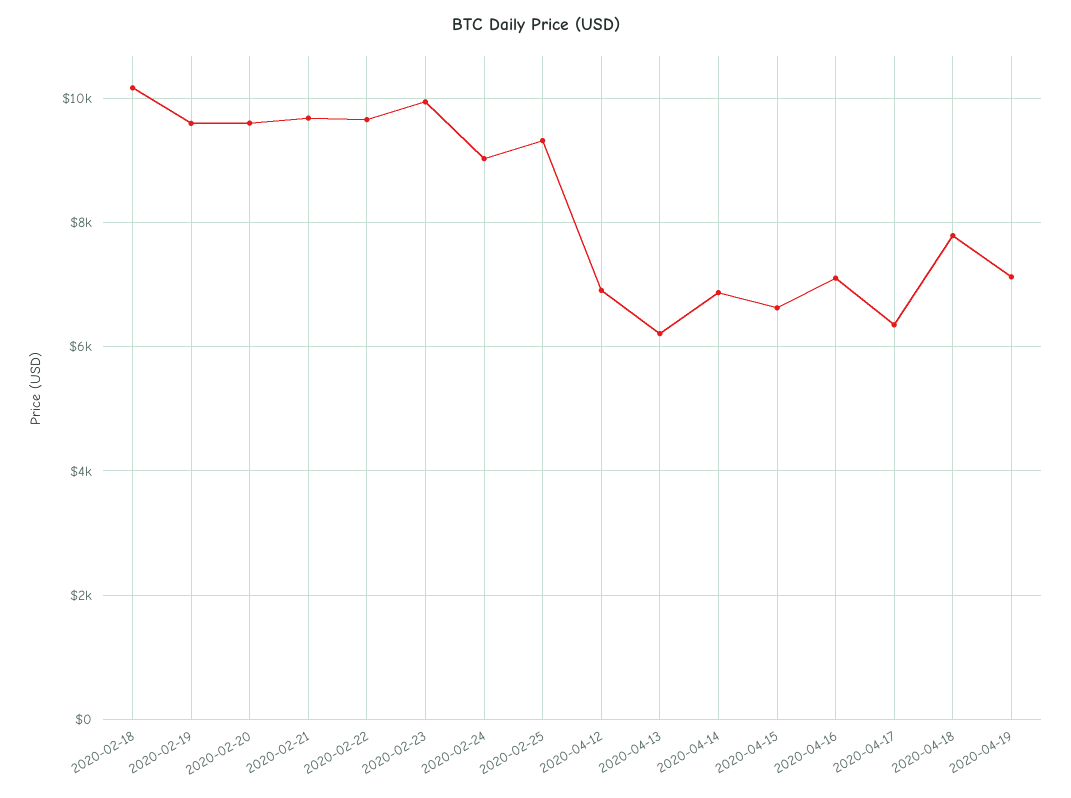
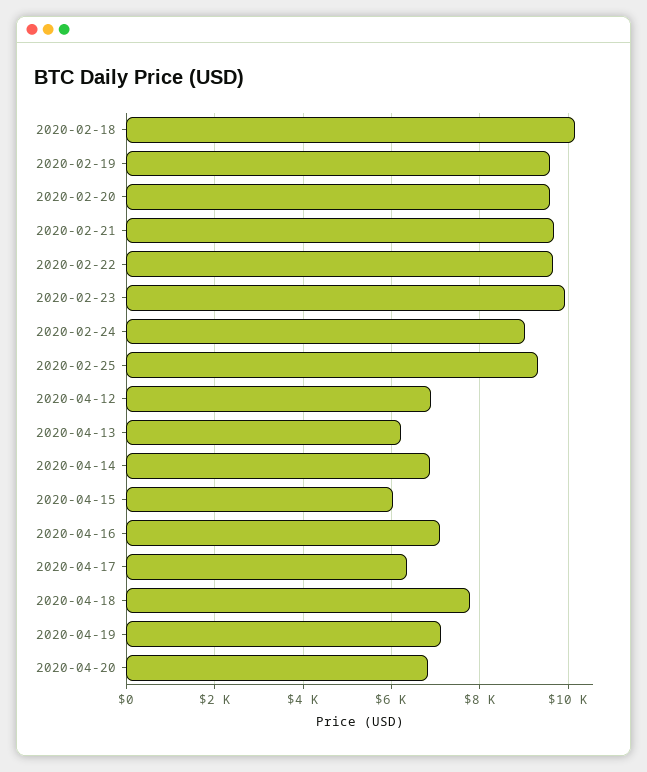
2020-04-15: 6600 -> 6000
2020-04-20: none -> 6800

